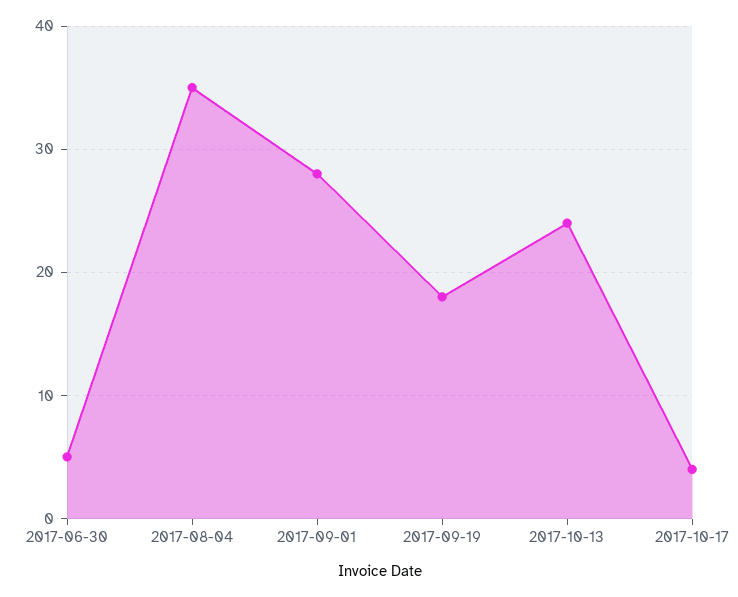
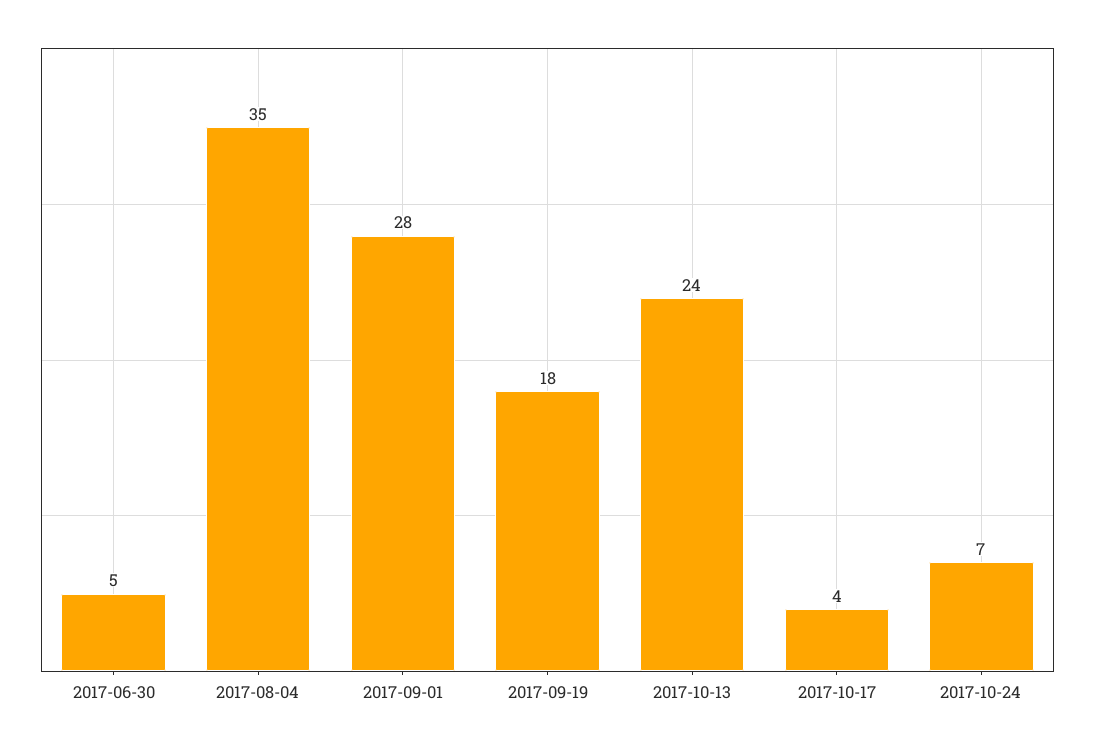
2017-10-24: none -> 7

